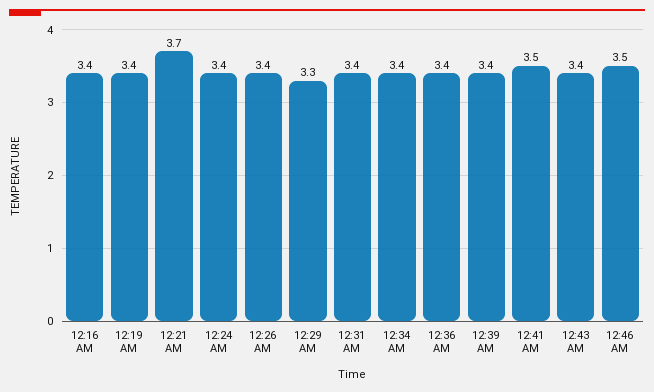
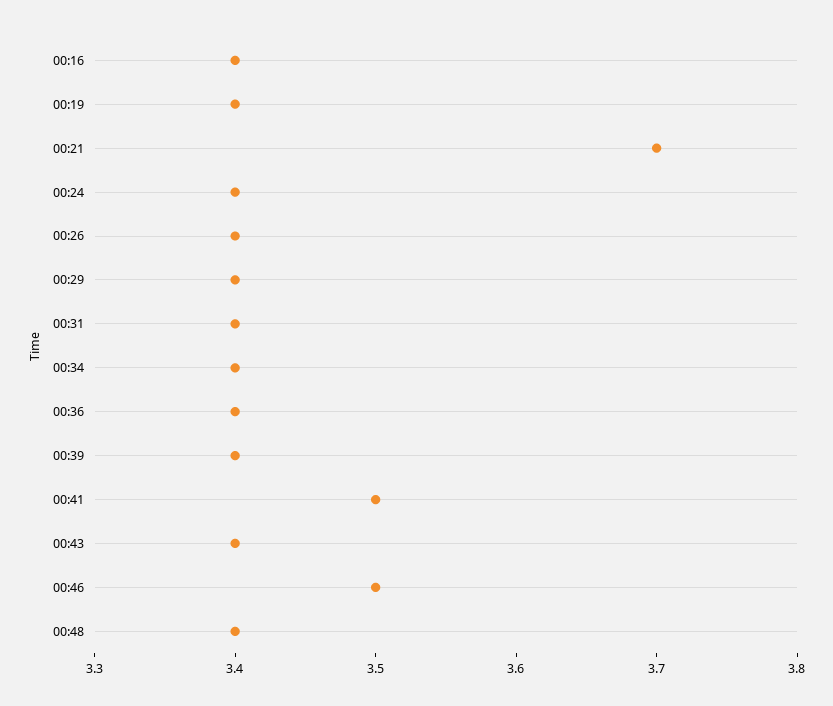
12:29 AM: 3.3 -> 3.4
00:48: none -> 3.4

